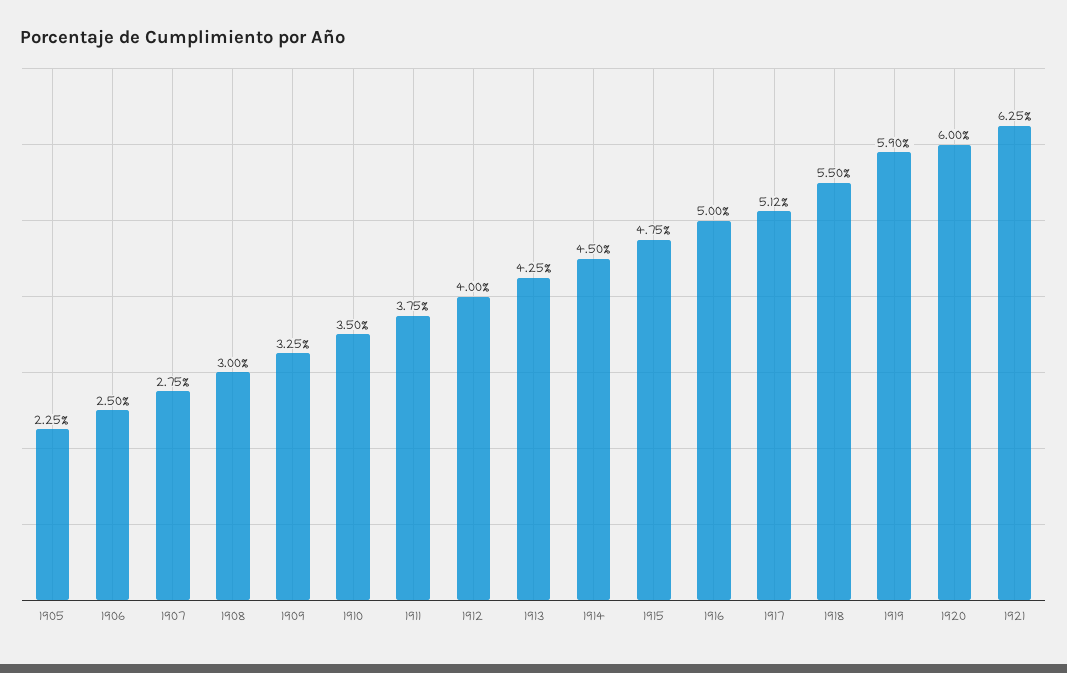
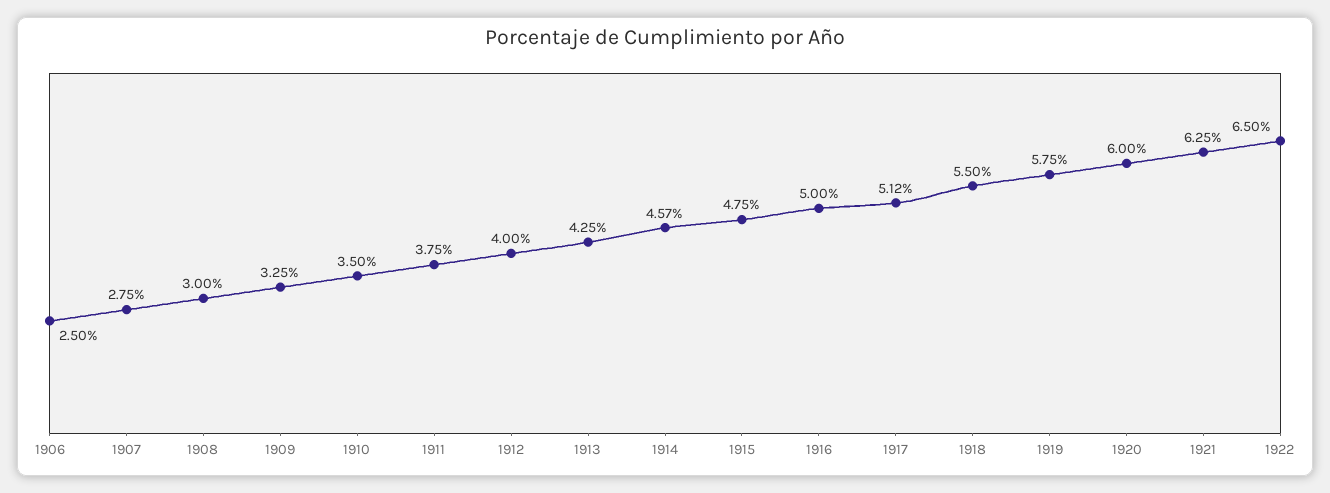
1905: 2.25 -> none
1914: 4.5 -> 4.57
1919: 5.9 -> 5.75
1922: none -> 6.5

